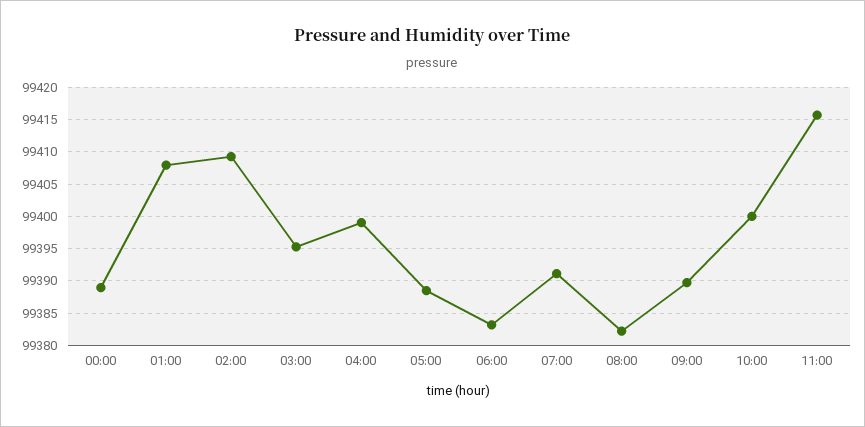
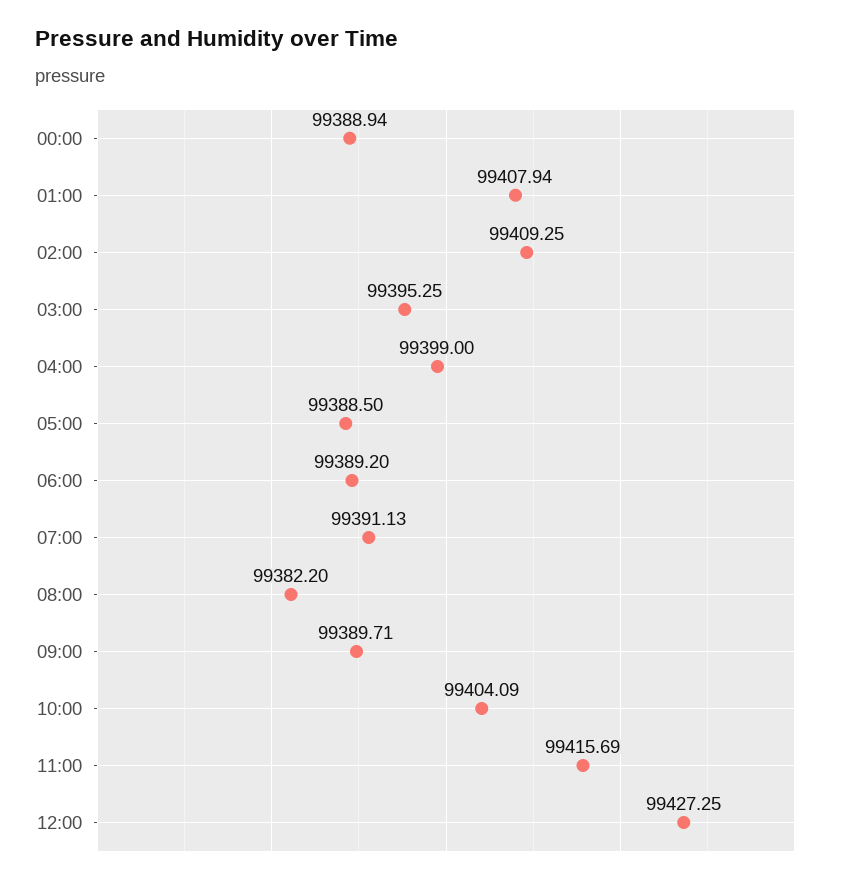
06:00: 99383 -> 99389.2
10:00: 99400 -> 99404.09
12:00: none -> 99427.25

